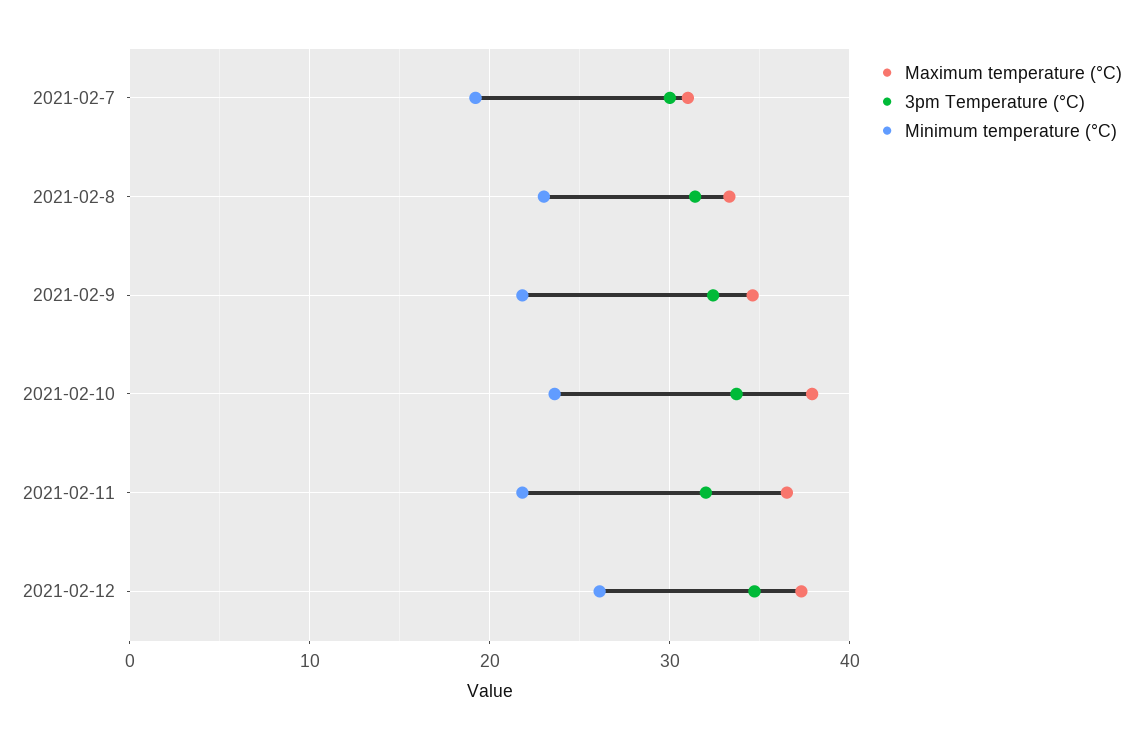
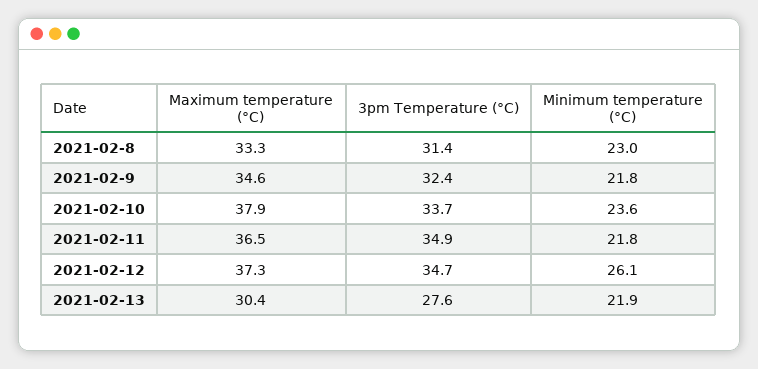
Maximum temperature (°C), 2021-02-7: 31 -> none
3pm Temperature (°C), 2021-02-7: 30 -> none
Minimum temperature (°C), 2021-02-7: 19 -> none
3pm Temperature (°C), 2021-02-11: 32 -> 34.9
Maximum temperature (°C), 2021-02-13: none -> 30.4
3pm Temperature (°C), 2021-02-13: none -> 27.6
Minimum temperature (°C), 2021-02-13: none -> 21.9

